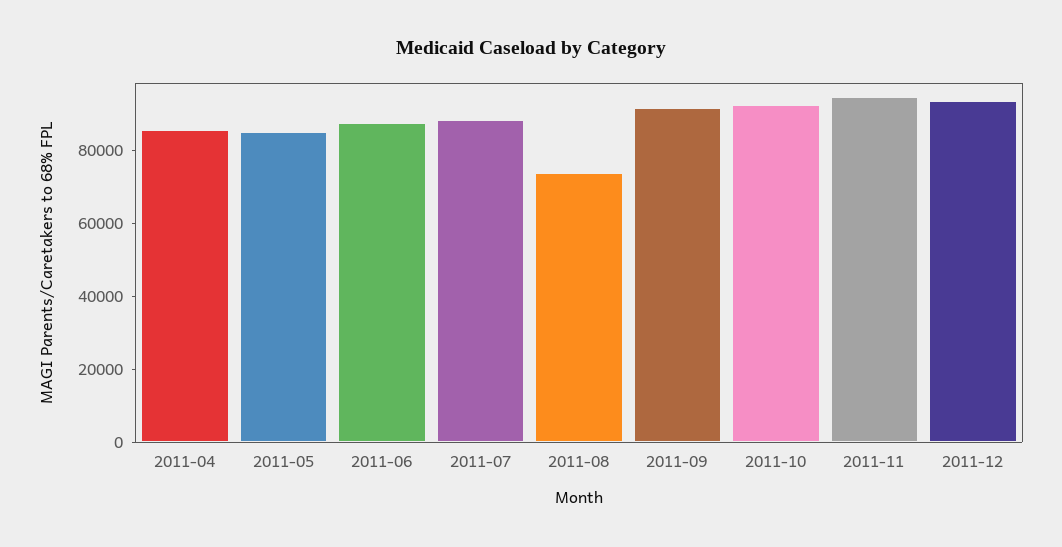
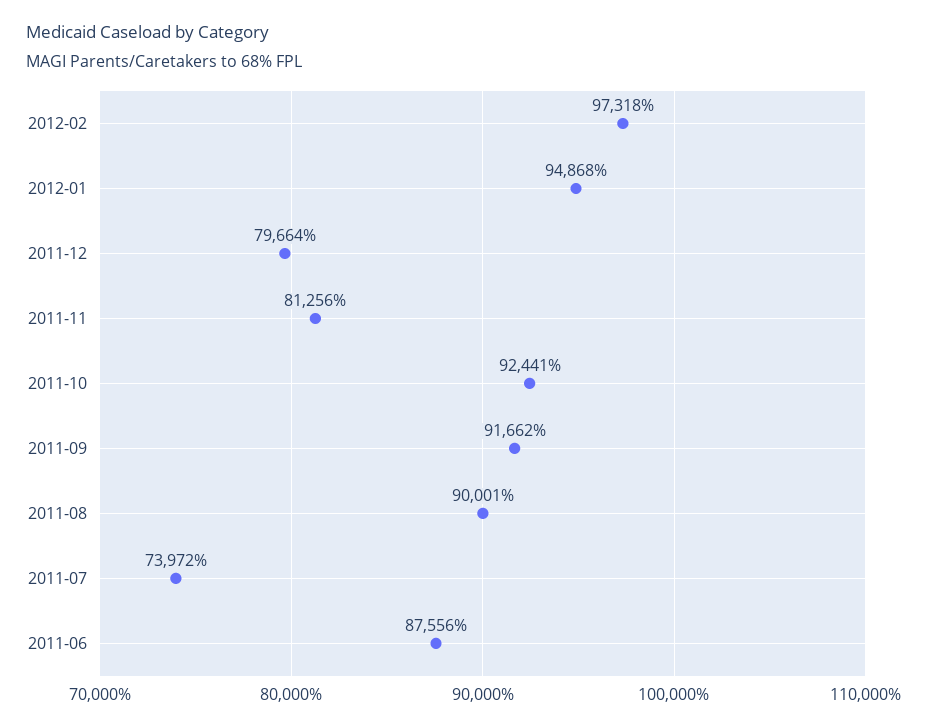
2011-04: 85000 -> none
2011-05: 85000 -> none
2011-07: 90000 -> 73972
2011-08: 75000 -> 90001
2011-11: 95000 -> 81256
2011-12: 95000 -> 79664
2012-02: none -> 97318
2012-01: none -> 94868

